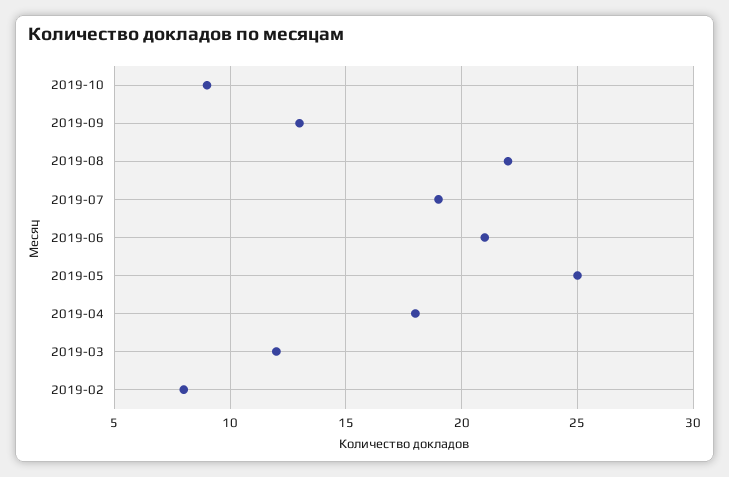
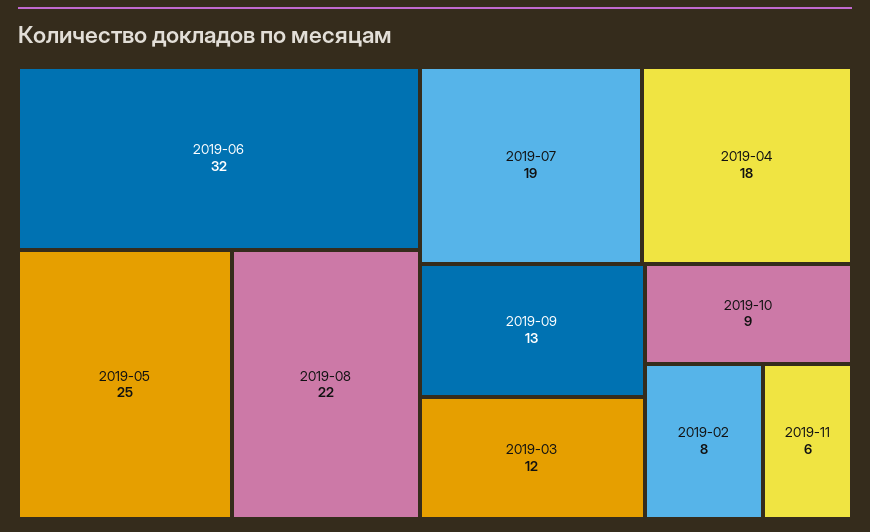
2019-06: 21 -> 32
2019-11: none -> 6

